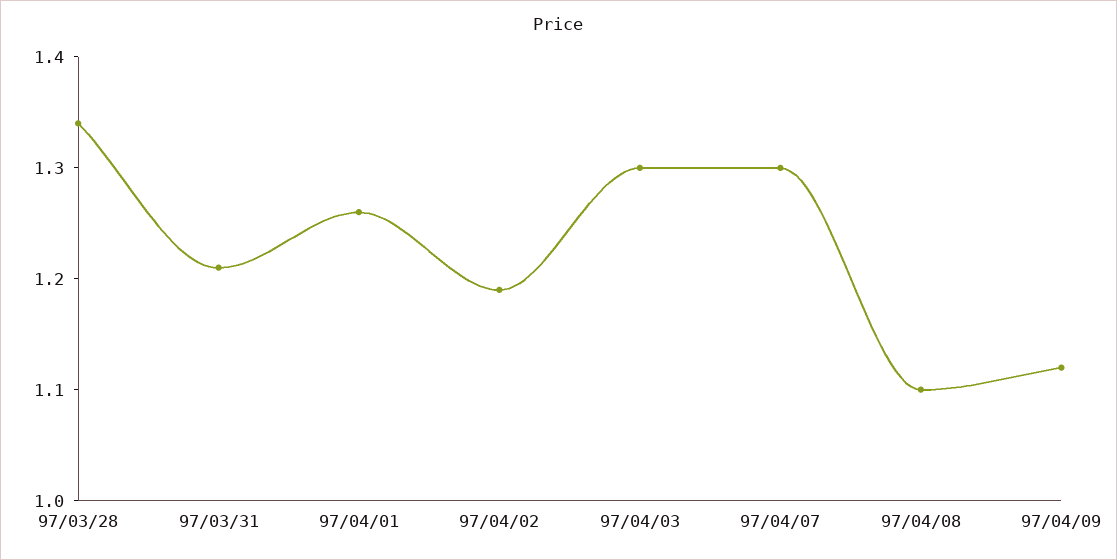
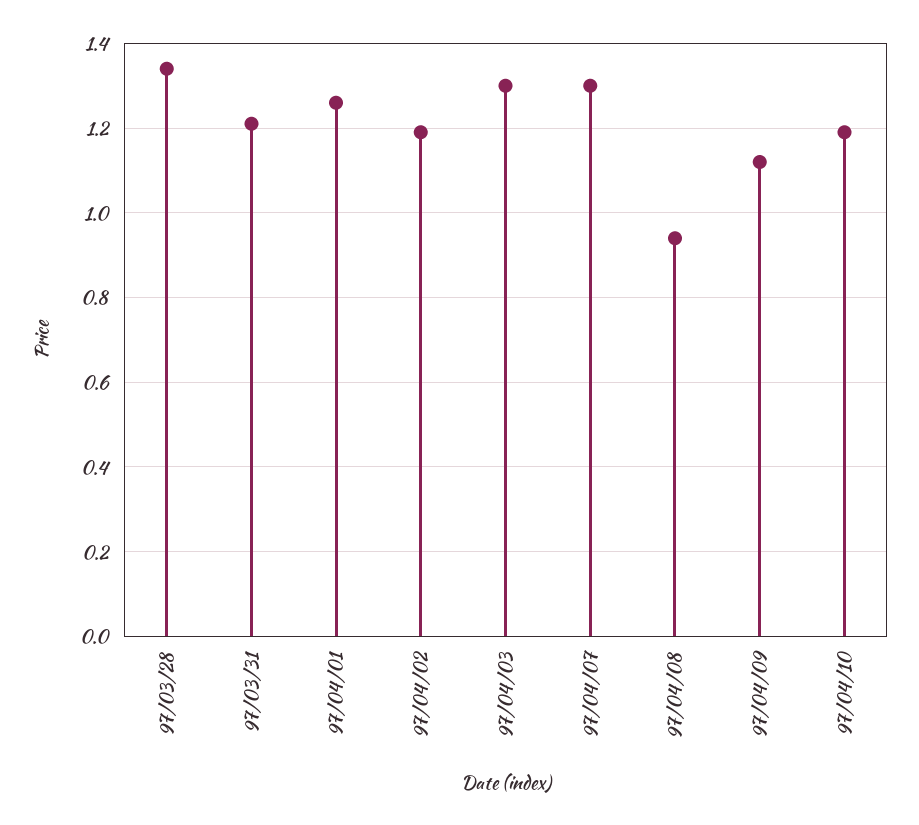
97/04/08: 1.1 -> 0.95
97/04/10: none -> 1.2

